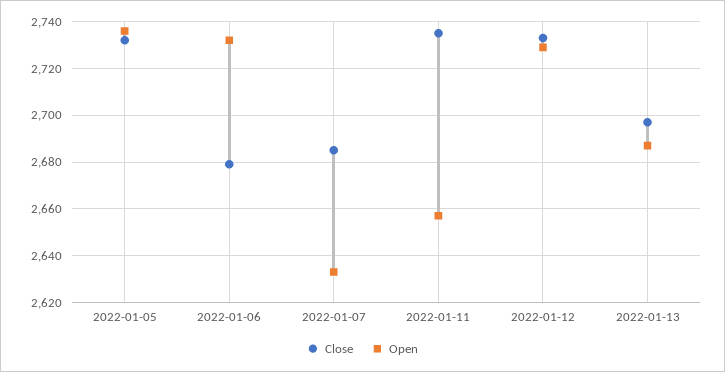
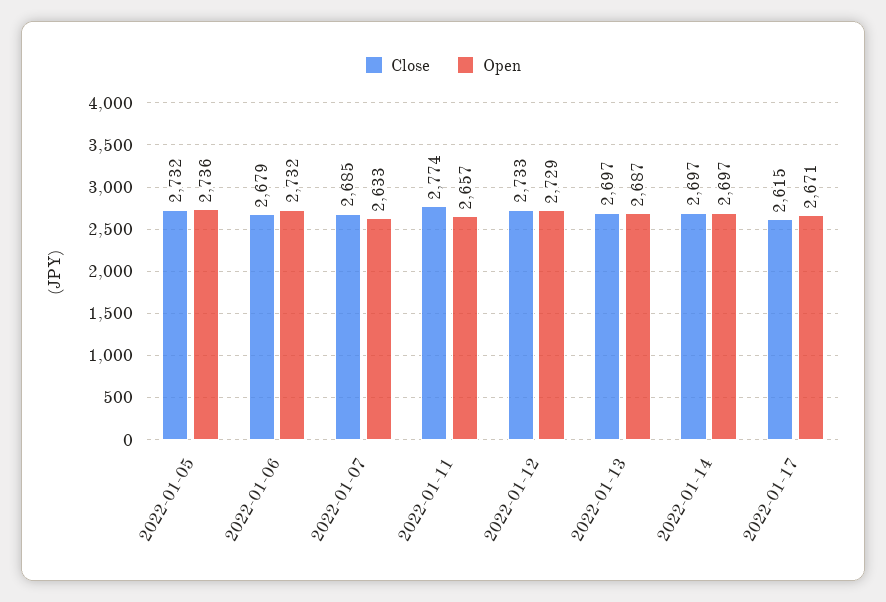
Close, 2022-01-11: 2735 -> 2774
Close, 2022-01-14: none -> 2697
Open, 2022-01-14: none -> 2697
Close, 2022-01-17: none -> 2615
Open, 2022-01-17: none -> 2671

